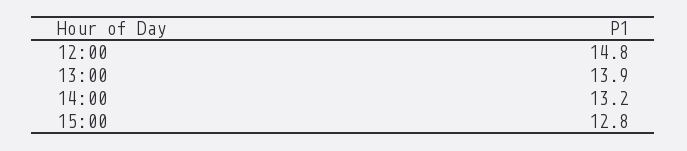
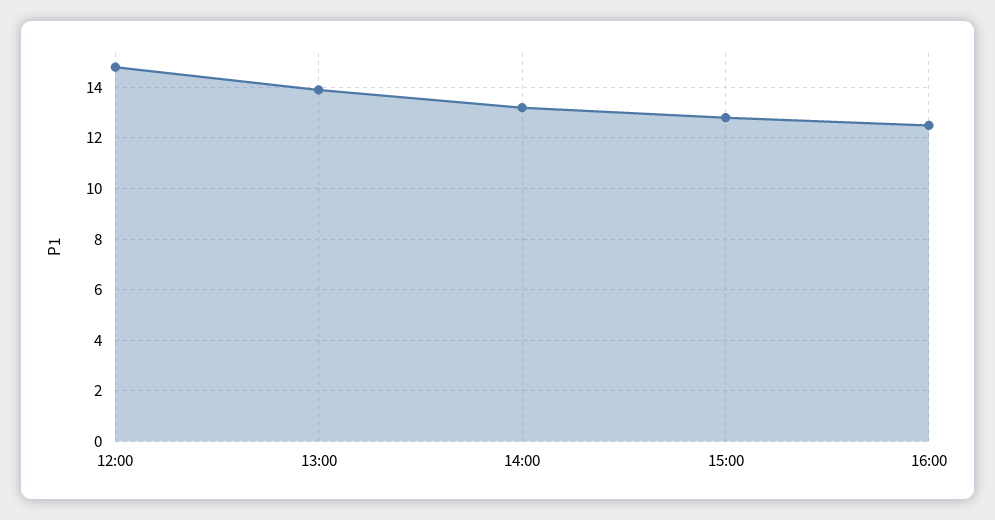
16:00: none -> 12.5

